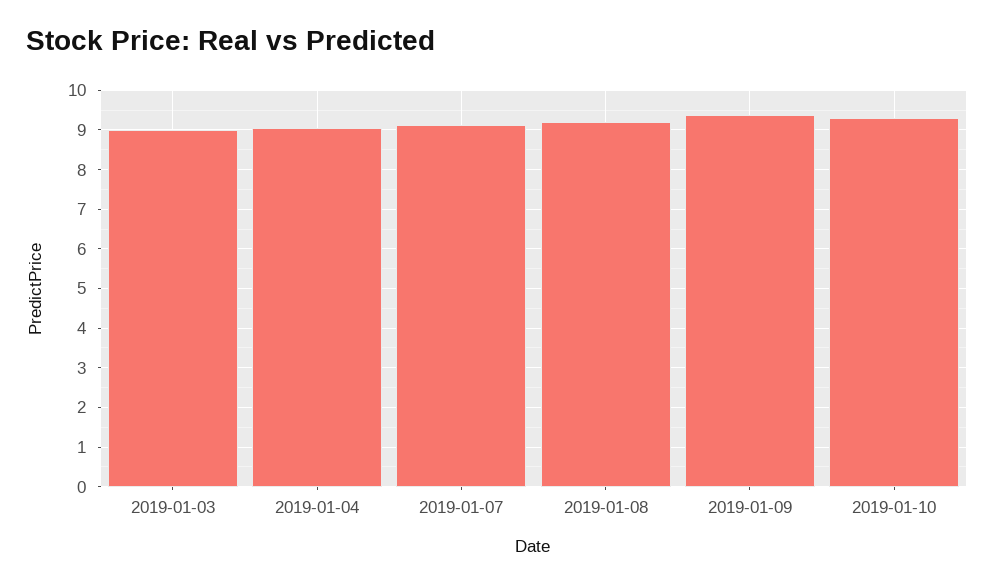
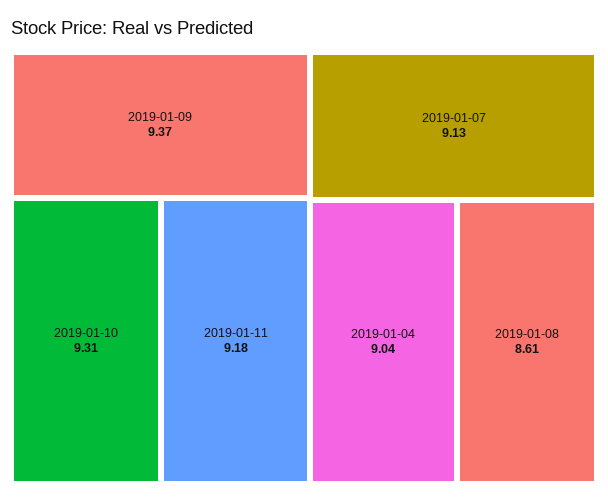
2019-01-03: 9 -> none
2019-01-08: 9.2 -> 8.61
2019-01-11: none -> 9.18

